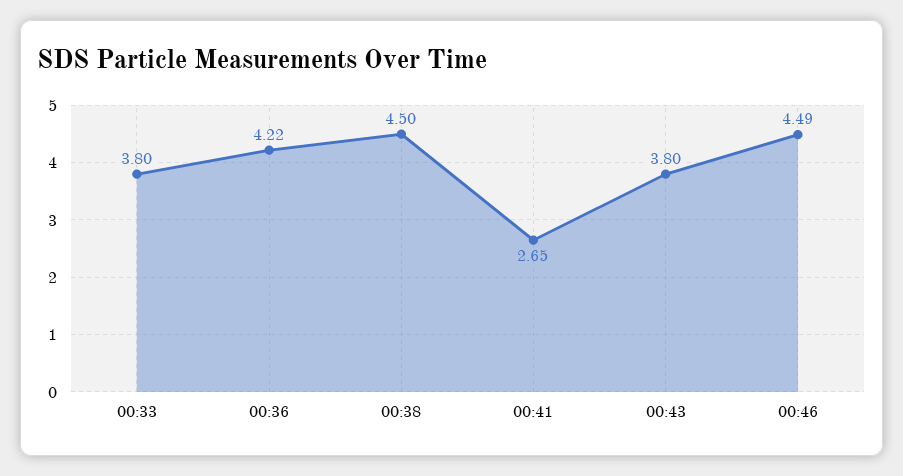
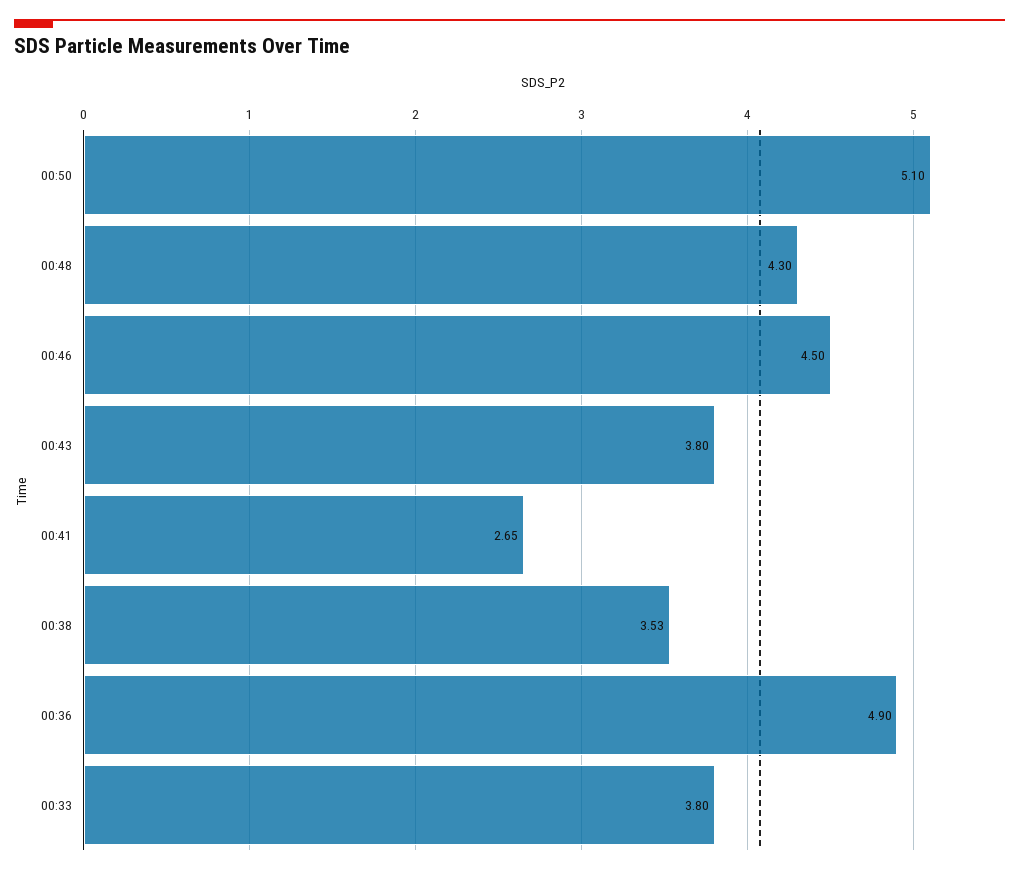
00:36: 4.22 -> 4.9
00:38: 4.5 -> 3.53
00:46: 4.49 -> 4.5
00:50: none -> 5.1
00:48: none -> 4.3

